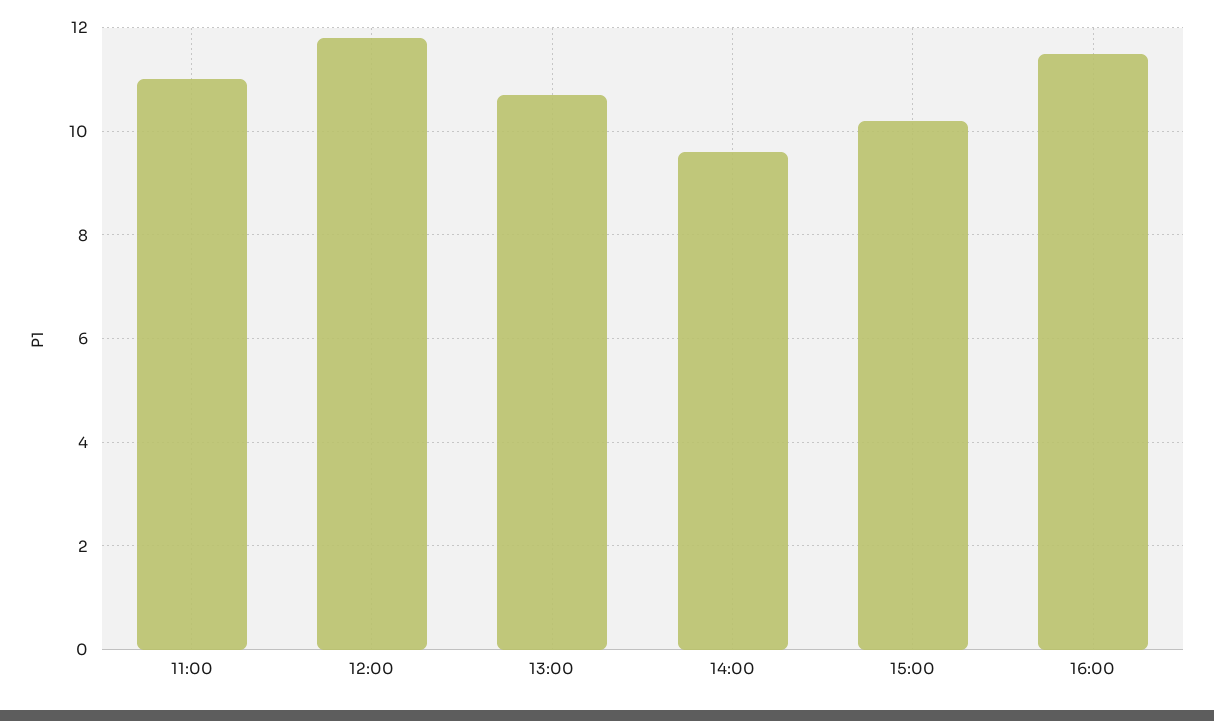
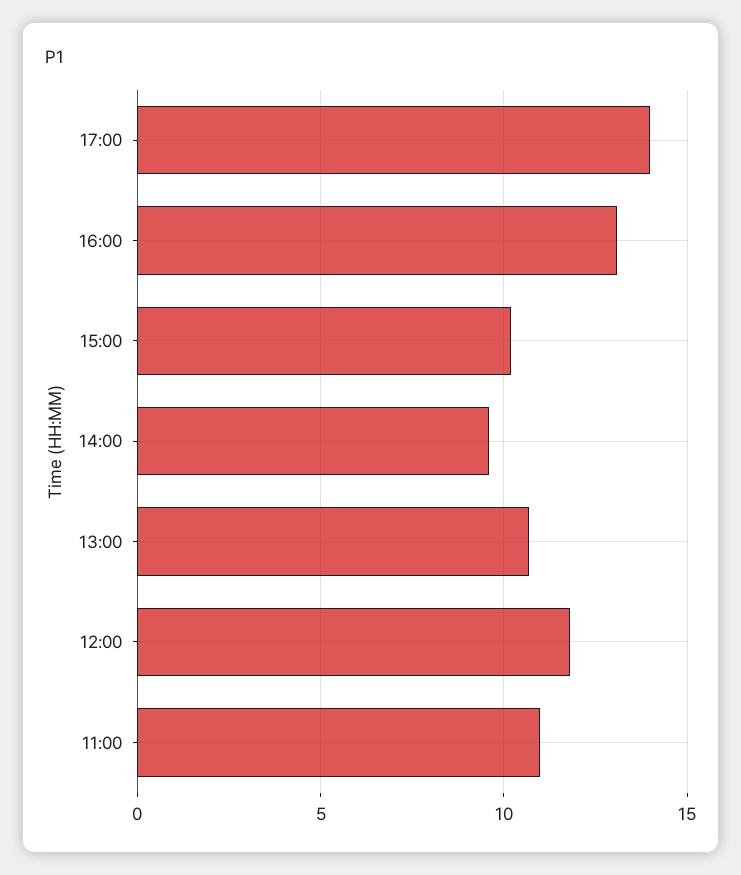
16:00: 11.5 -> 13
17:00: none -> 14

